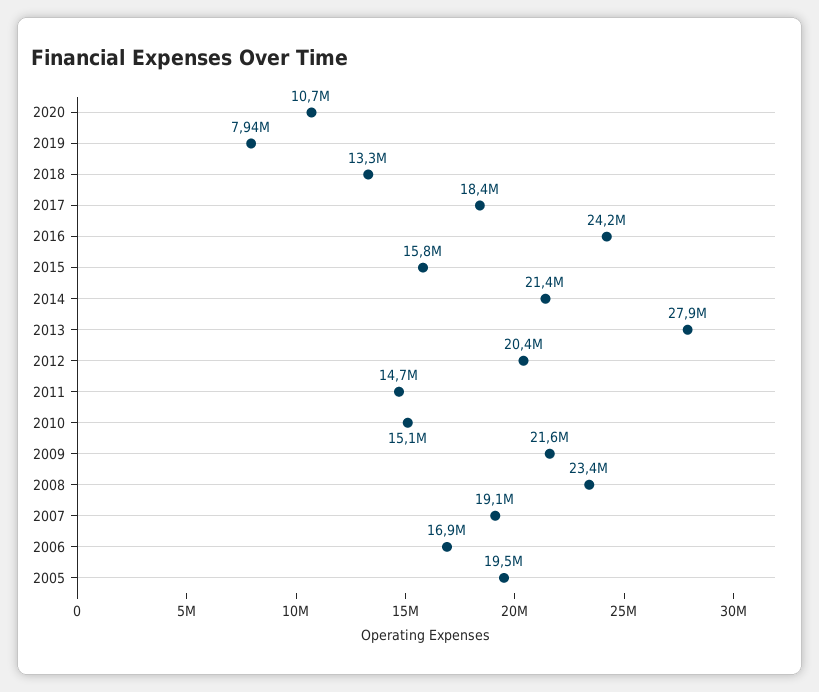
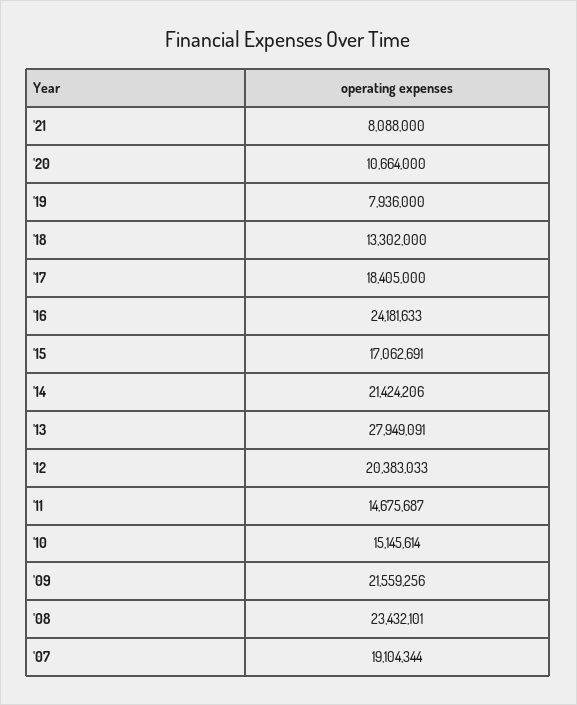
2015: 15800000 -> 17062691
2006: 16900000 -> none
2005: 19500000 -> none
'21: none -> 8088000

